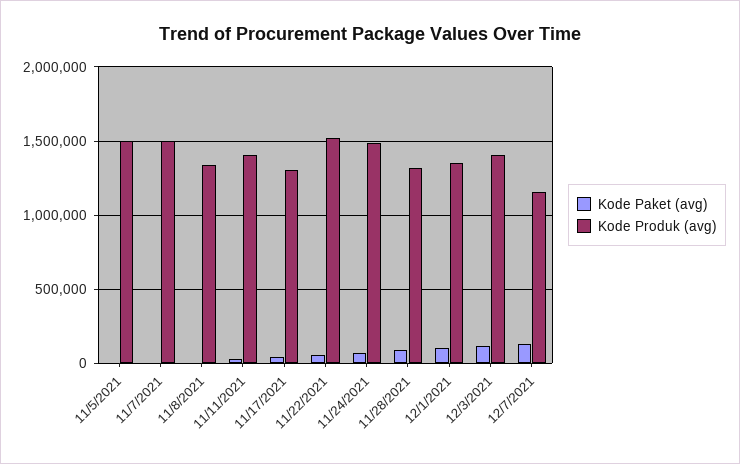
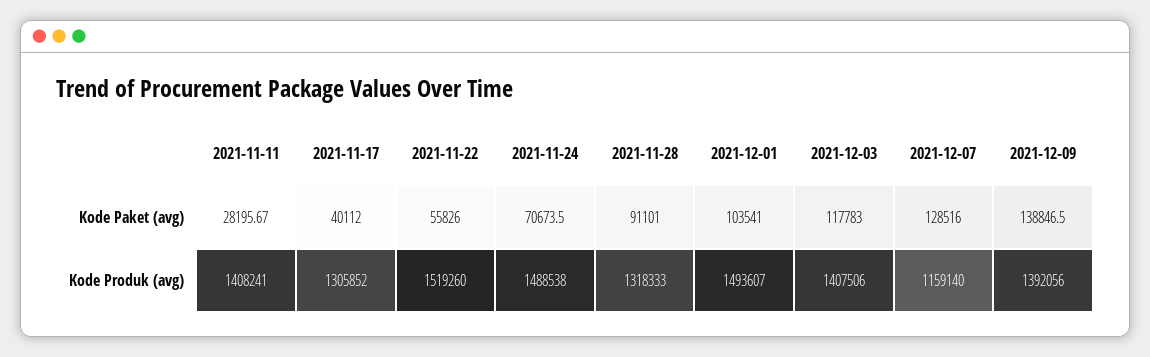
Kode Paket (avg), 11/5/2021: 0 -> none
Kode Produk (avg), 11/5/2021: 1500000 -> none
Kode Paket (avg), 11/7/2021: 0 -> none
Kode Produk (avg), 11/7/2021: 1500000 -> none
Kode Paket (avg), 11/8/2021: 0 -> none
Kode Produk (avg), 11/8/2021: 1350000 -> none
Kode Produk (avg), 12/1/2021: 1350000 -> 1493607
Kode Paket (avg), 2021-12-09: none -> 138846.5
Kode Produk (avg), 2021-12-09: none -> 1392056

